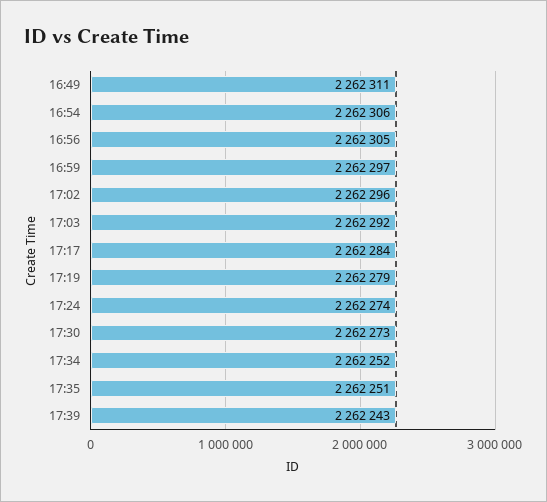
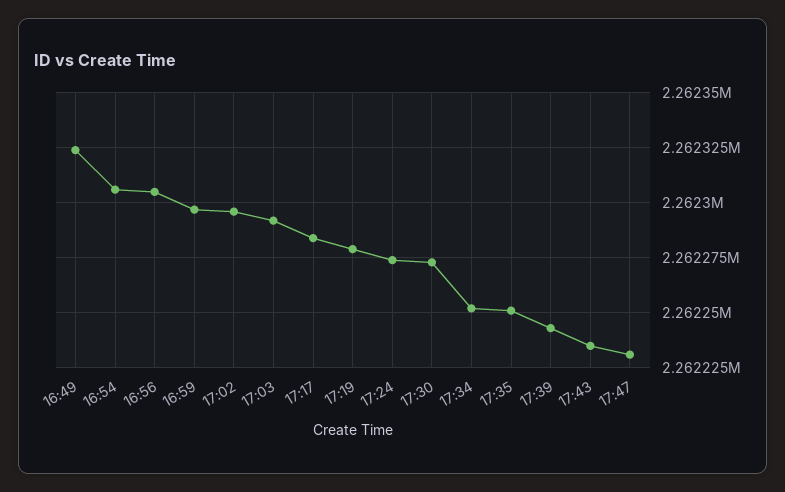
16:49: 2262311 -> 2262325
17:43: none -> 2262235
17:47: none -> 2262230

